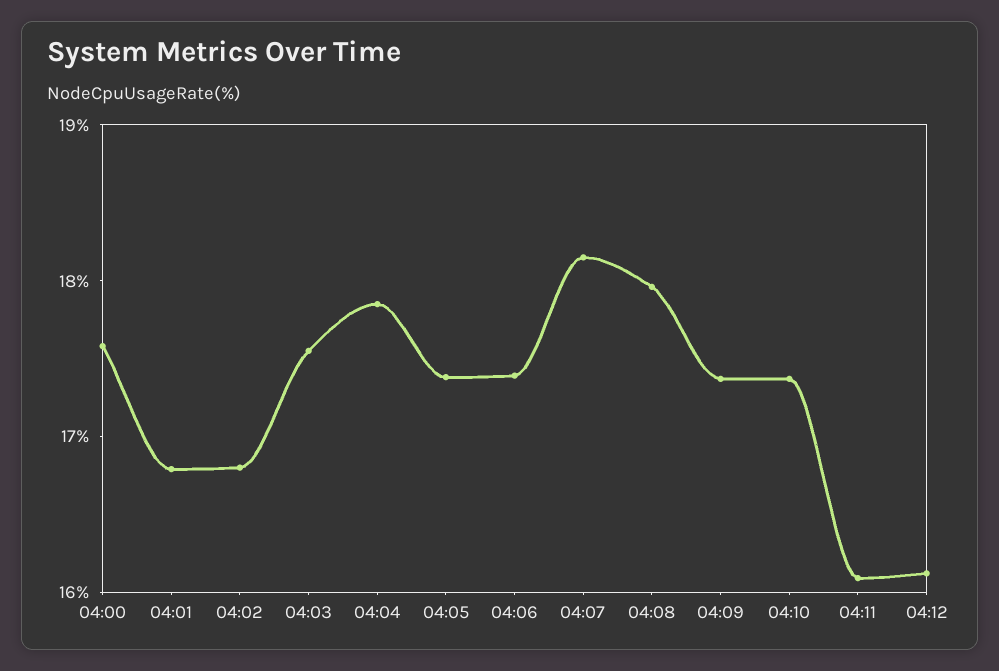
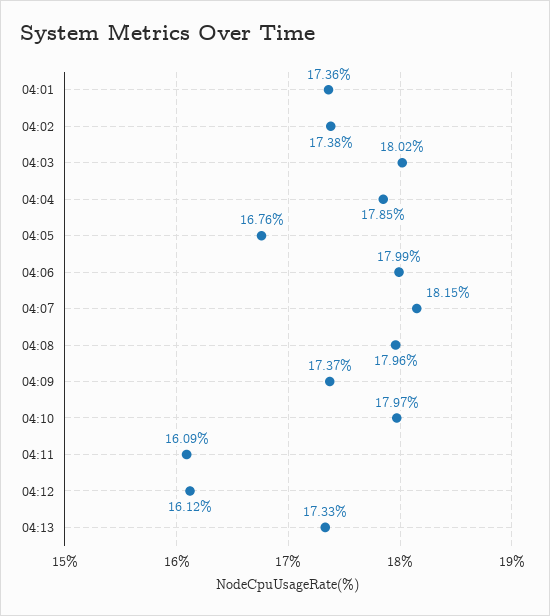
04:00: 17.6 -> none
04:01: 16.8 -> 17.36
04:02: 16.8 -> 17.38
04:03: 17.6 -> 18.02
04:05: 17.4 -> 16.76
04:06: 17.4 -> 17.99
04:10: 17.4 -> 17.97
04:13: none -> 17.33

